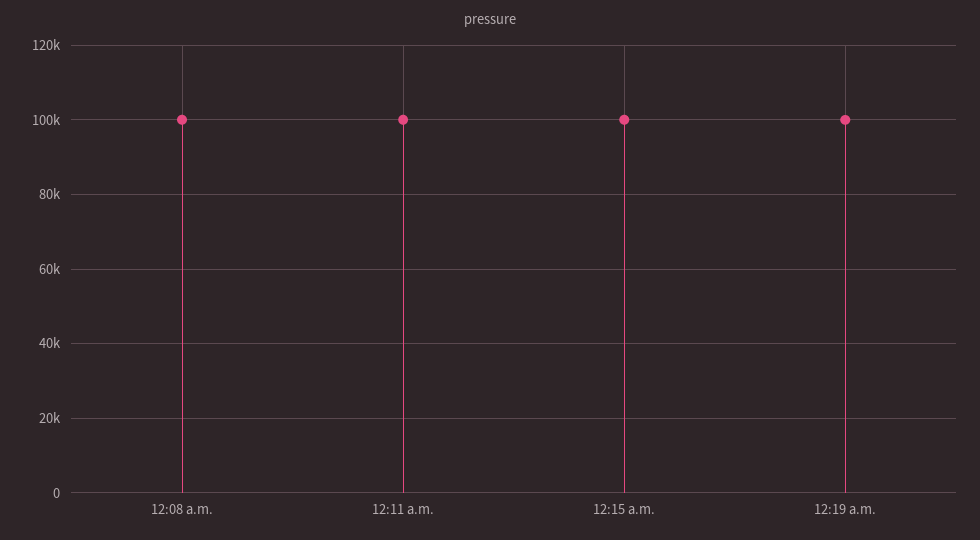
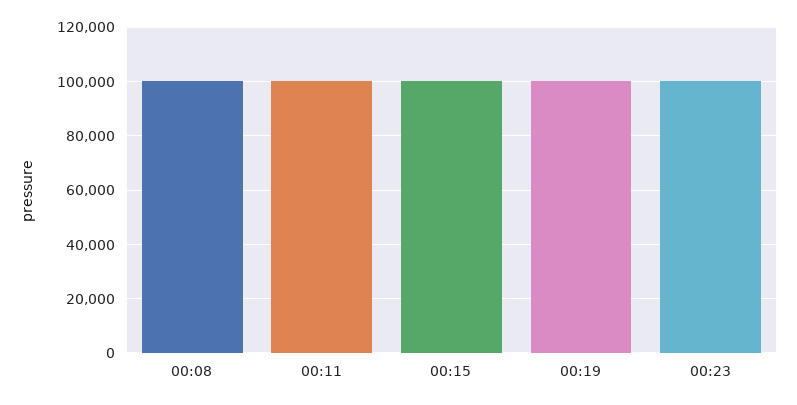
00:23: none -> 100000

